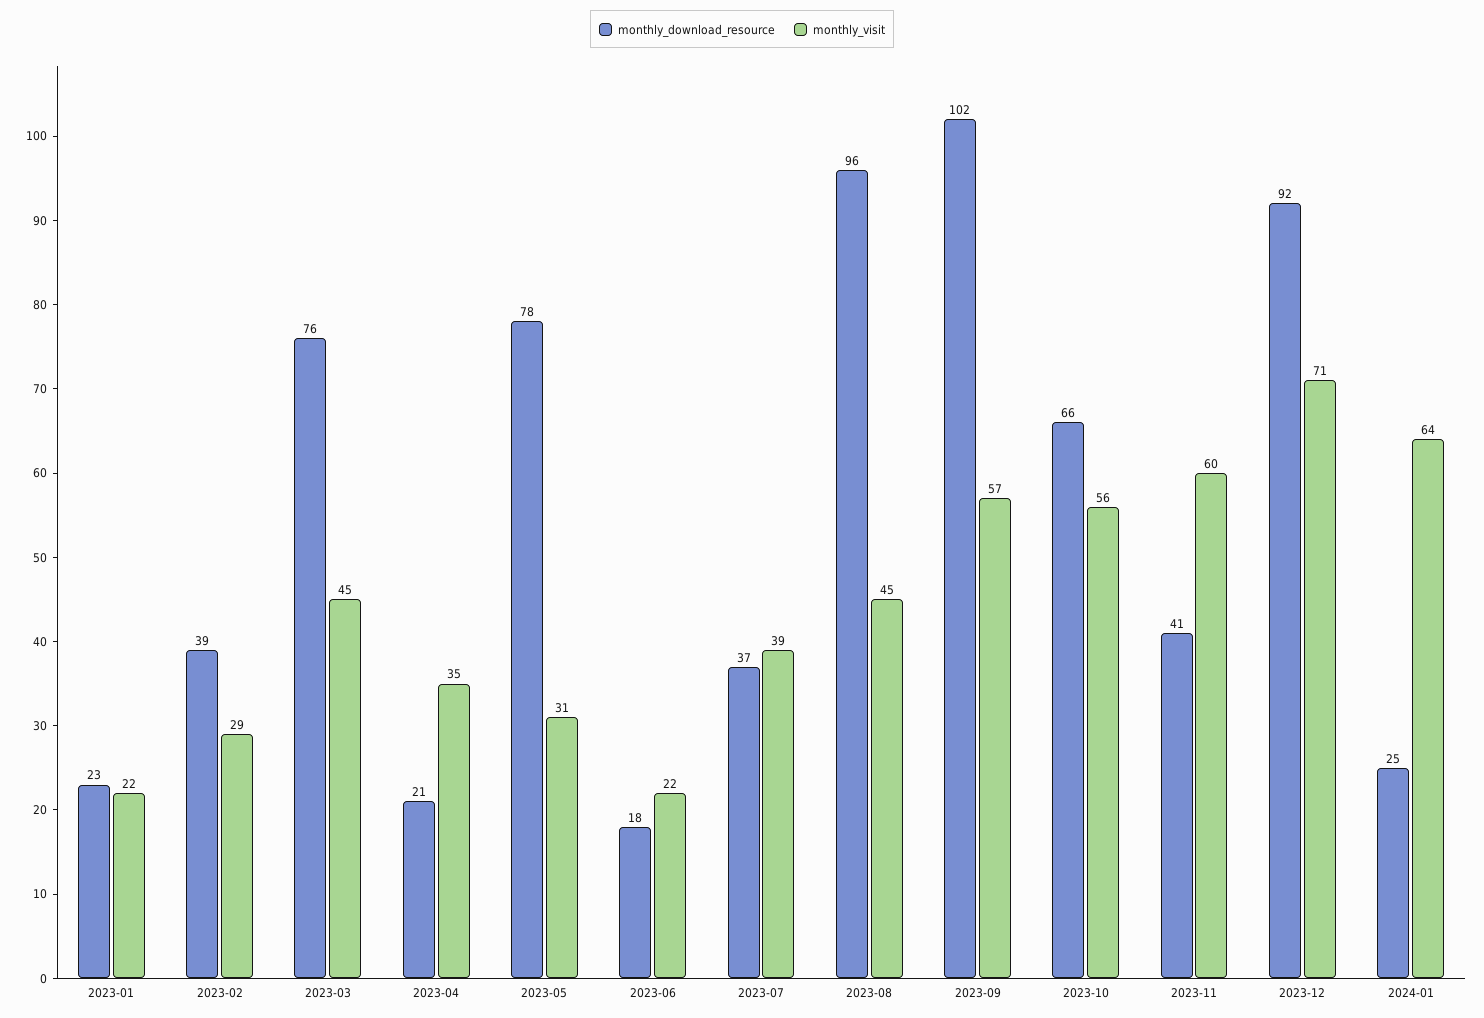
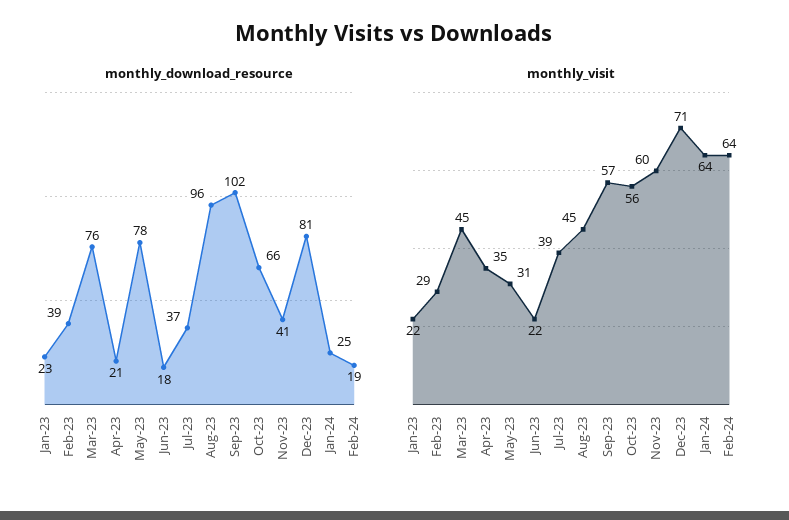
monthly_download_resource, 2023-12: 92 -> 81
monthly_download_resource, Feb-24: none -> 19
monthly_visit, Feb-24: none -> 64

